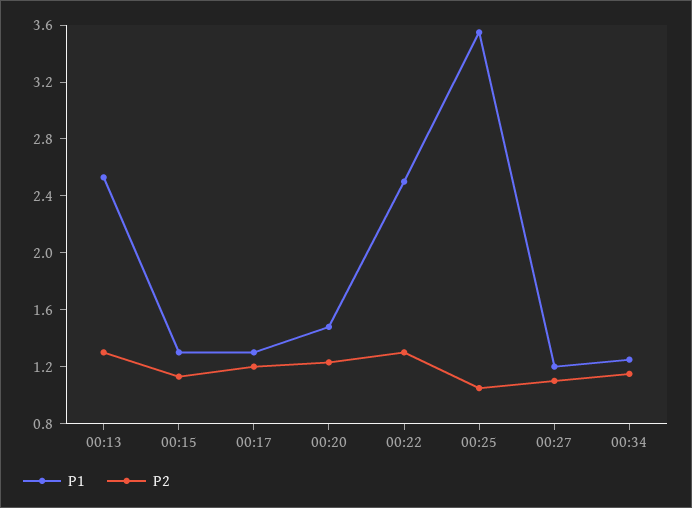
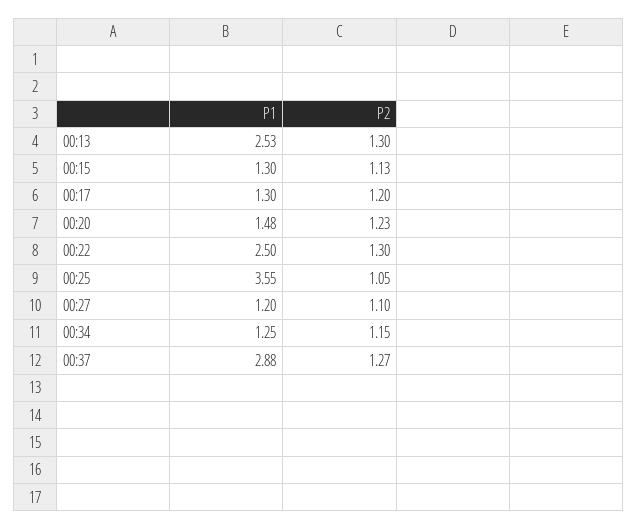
P1, 00:37: none -> 2.88
P2, 00:37: none -> 1.27

